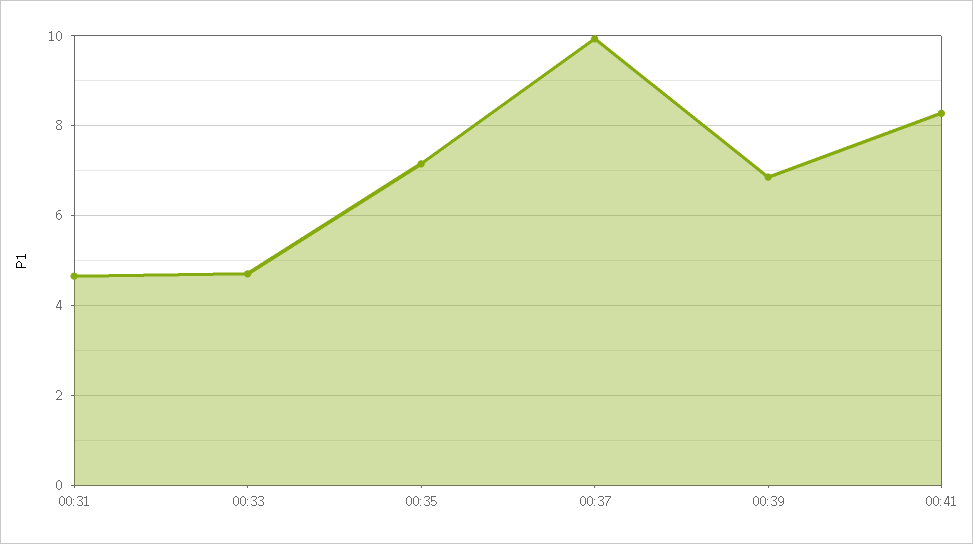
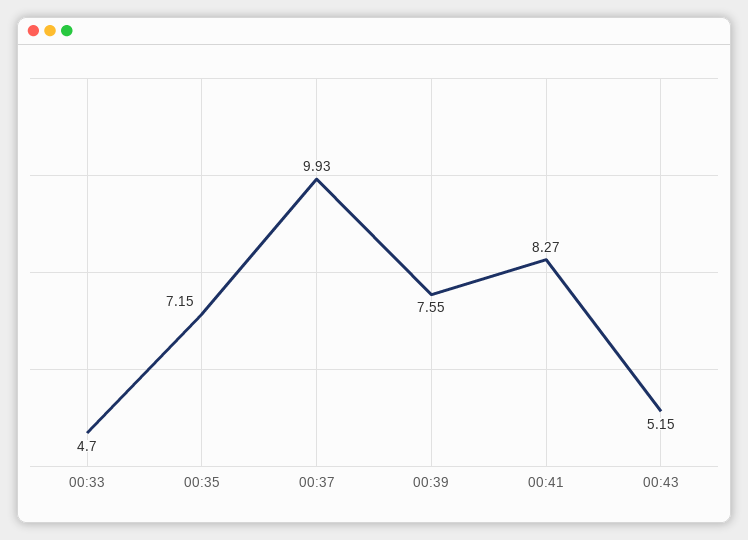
00:31: 4.6 -> none
00:39: 6.8 -> 7.55
00:43: none -> 5.15

